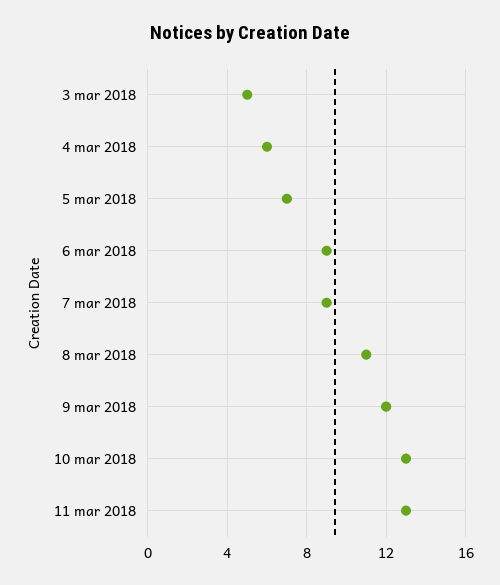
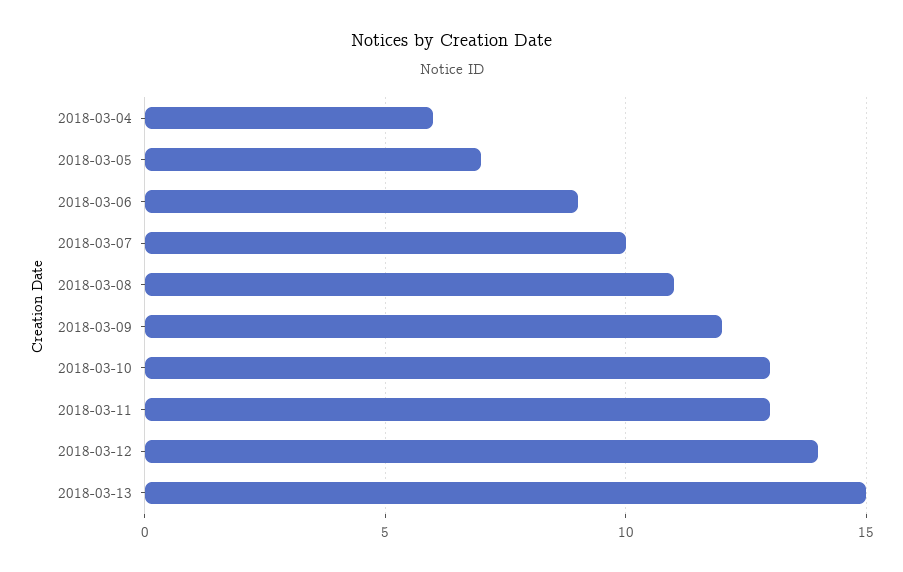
3 mar 2018: 5 -> none
7 mar 2018: 9 -> 10
2018-03-12: none -> 14
2018-03-13: none -> 15

